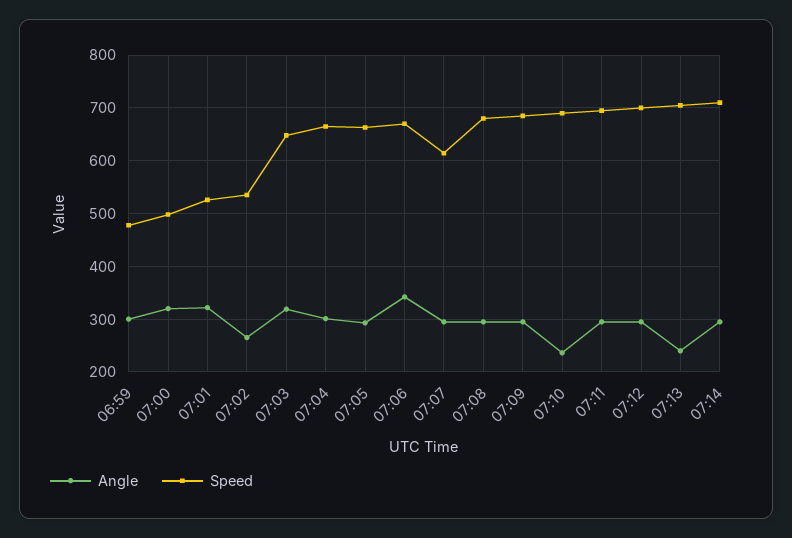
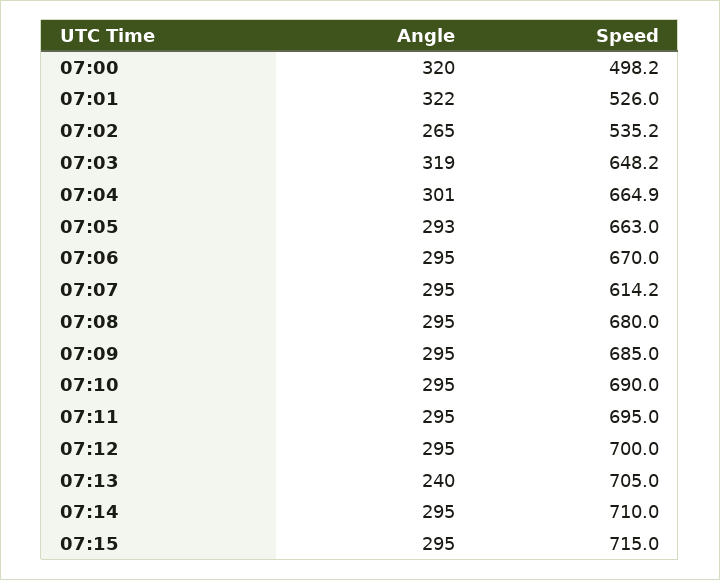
Angle, 06:59: 300 -> none
Speed, 06:59: 480 -> none
Angle, 07:06: 340 -> 295
Angle, 07:10: 240 -> 295
Angle, 07:15: none -> 295
Speed, 07:15: none -> 715

